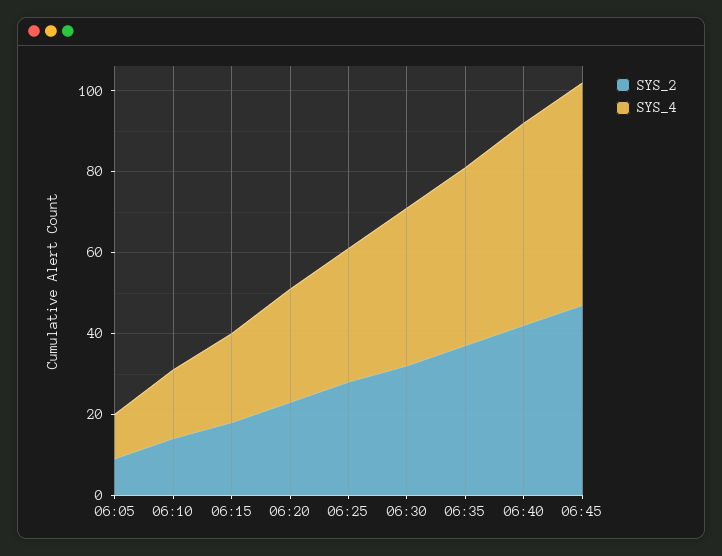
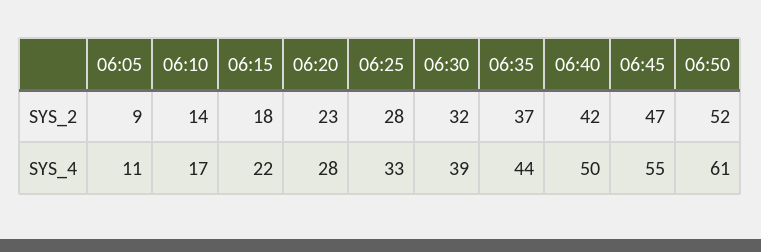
SYS_2, 06:50: none -> 52
SYS_4, 06:50: none -> 61

